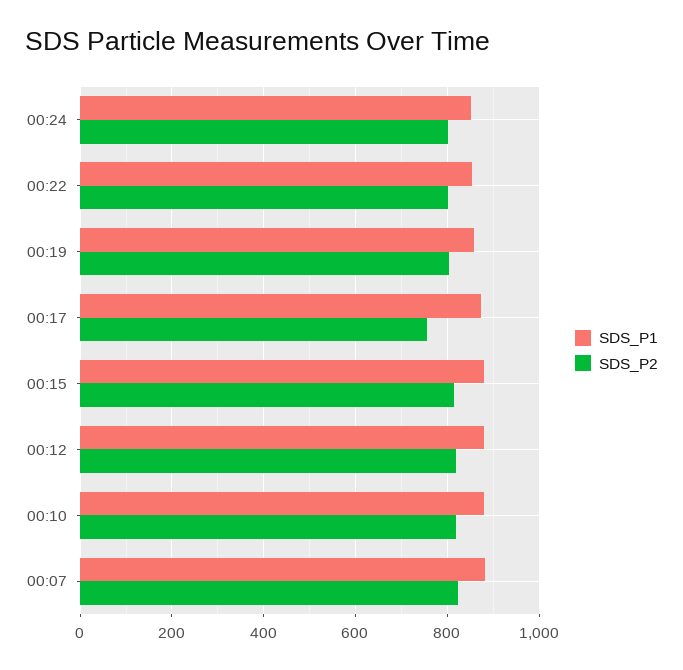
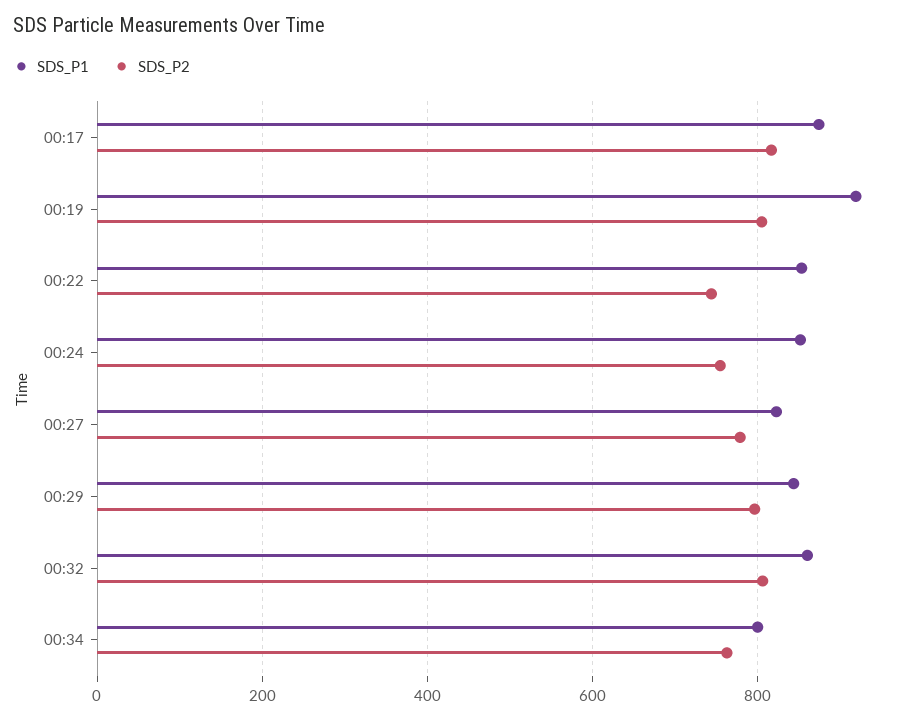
SDS_P2, 00:24: 800 -> 760
SDS_P2, 00:22: 800 -> 740
SDS_P1, 00:19: 860 -> 920
SDS_P2, 00:17: 760 -> 820
SDS_P1, 00:15: 880 -> none
SDS_P2, 00:15: 820 -> none
SDS_P1, 00:12: 880 -> none
SDS_P2, 00:12: 820 -> none
SDS_P1, 00:10: 880 -> none
SDS_P2, 00:10: 820 -> none
SDS_P1, 00:07: 880 -> none
SDS_P2, 00:07: 820 -> none
SDS_P1, 00:27: none -> 820
SDS_P2, 00:27: none -> 780
SDS_P1, 00:29: none -> 840
SDS_P2, 00:29: none -> 800
SDS_P1, 00:32: none -> 860
SDS_P2, 00:32: none -> 800
SDS_P1, 00:34: none -> 800
SDS_P2, 00:34: none -> 760

